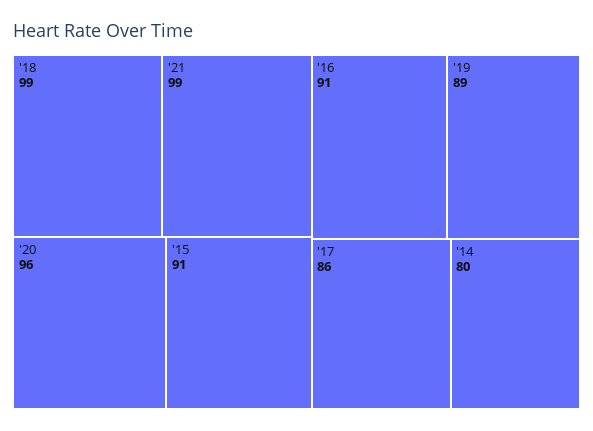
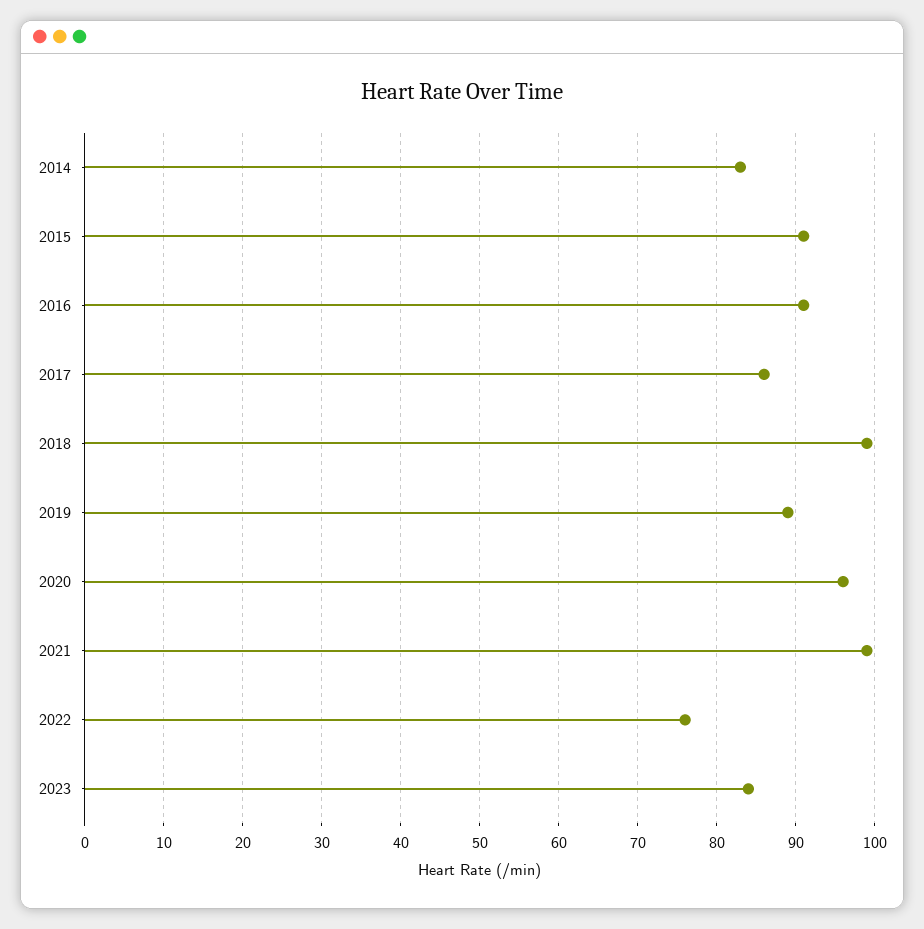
'14: 80 -> 83
2022: none -> 76
2023: none -> 84

